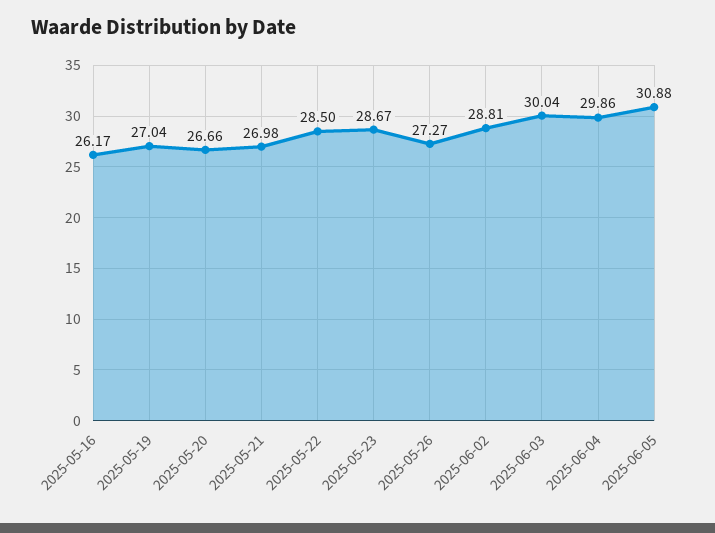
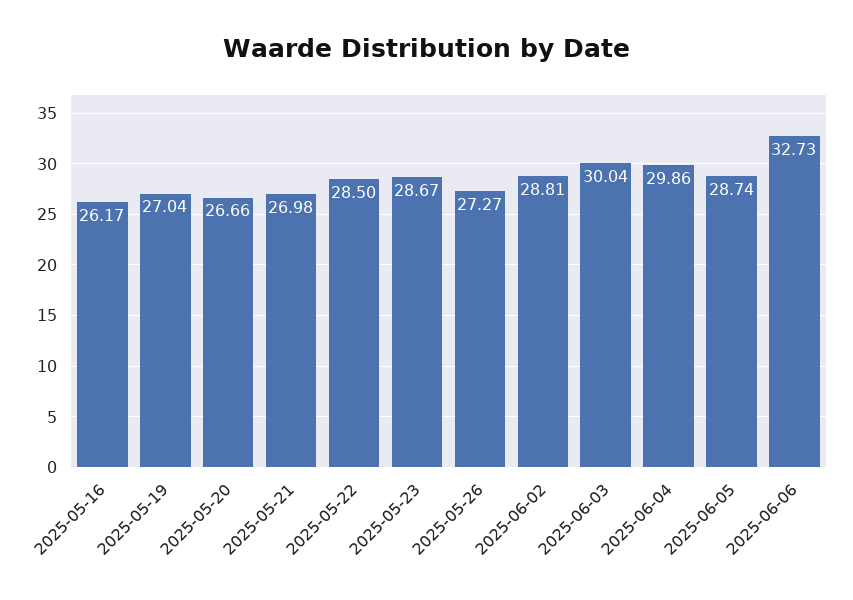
2025-06-05: 30.88 -> 28.74
2025-06-06: none -> 32.73

